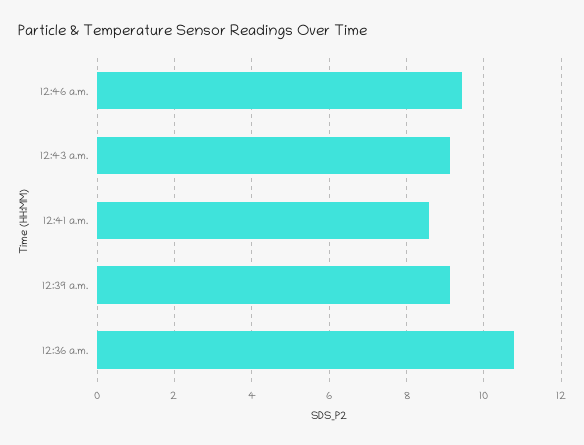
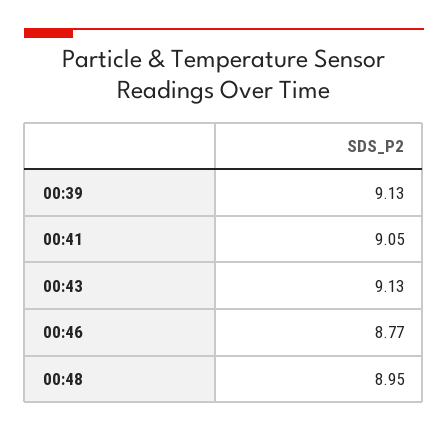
12:46 a.m.: 9.4 -> 8.77
12:41 a.m.: 8.6 -> 9.05
12:36 a.m.: 10.8 -> none
00:48: none -> 8.95

